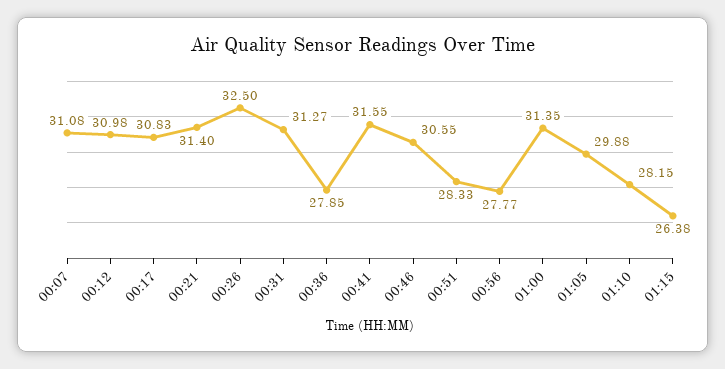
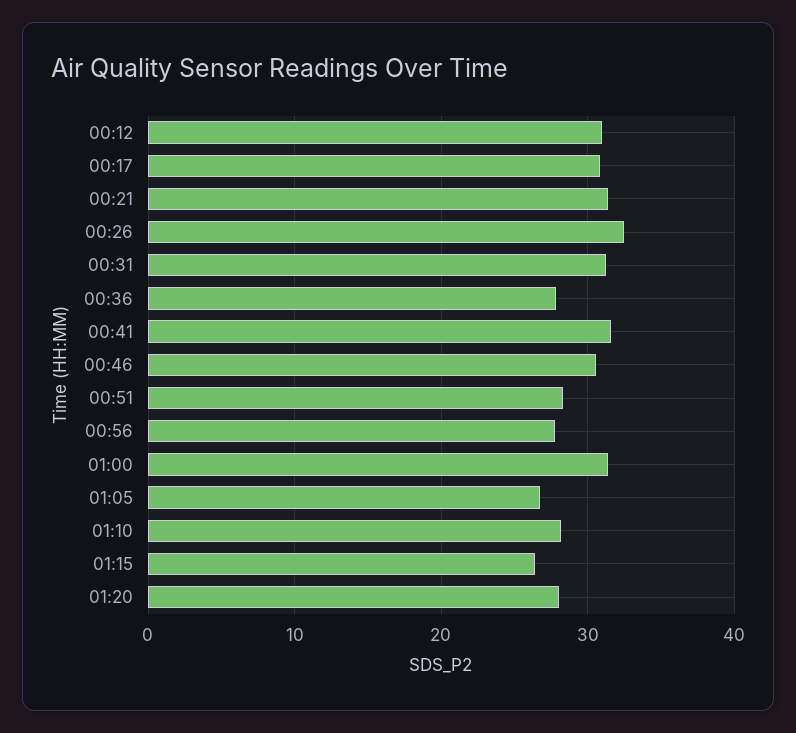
00:07: 31.08 -> none
01:05: 29.88 -> 27
01:20: none -> 28

